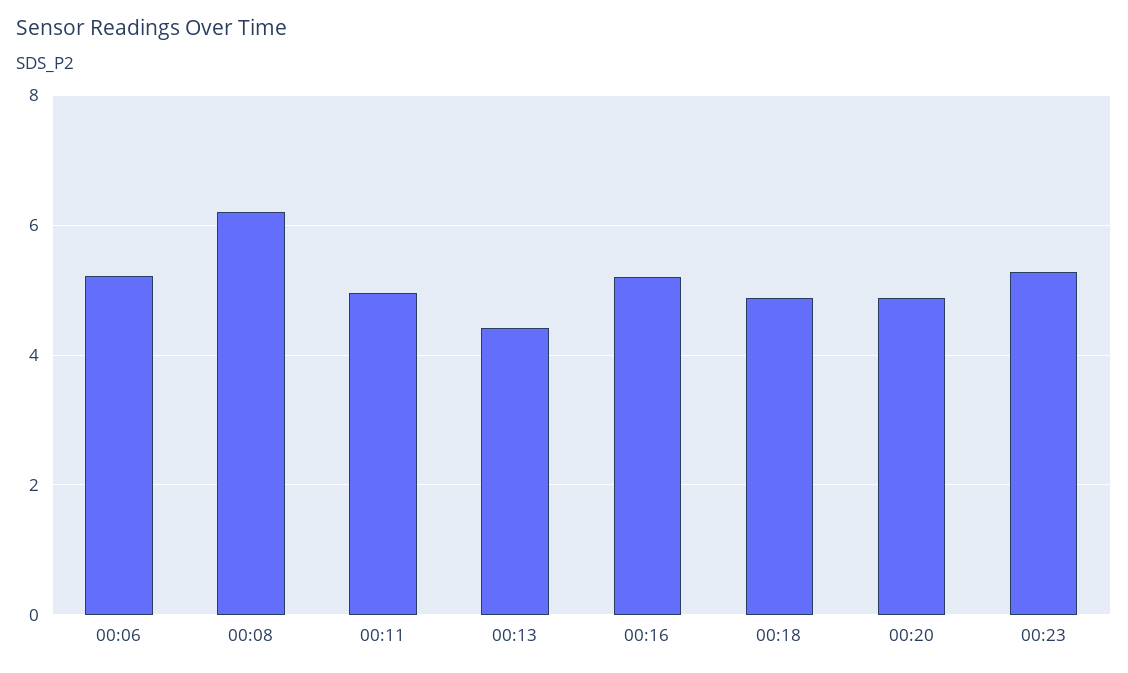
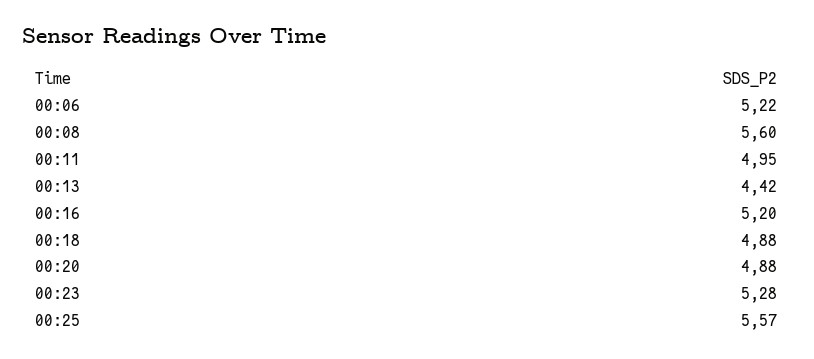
00:08: 6.2 -> 5.6
00:25: none -> 5.57

